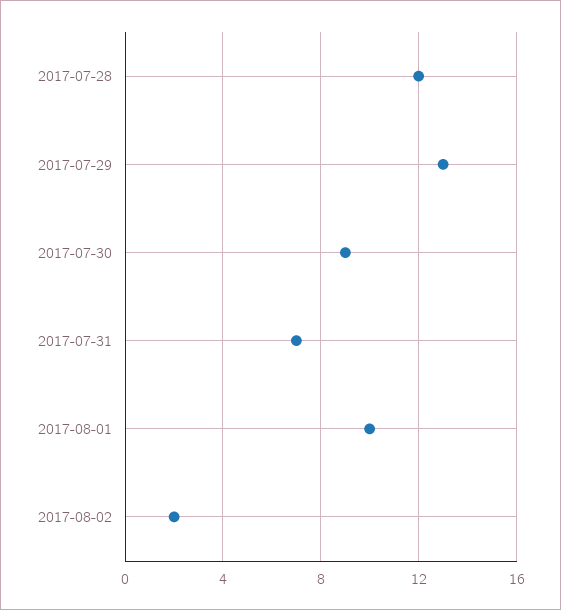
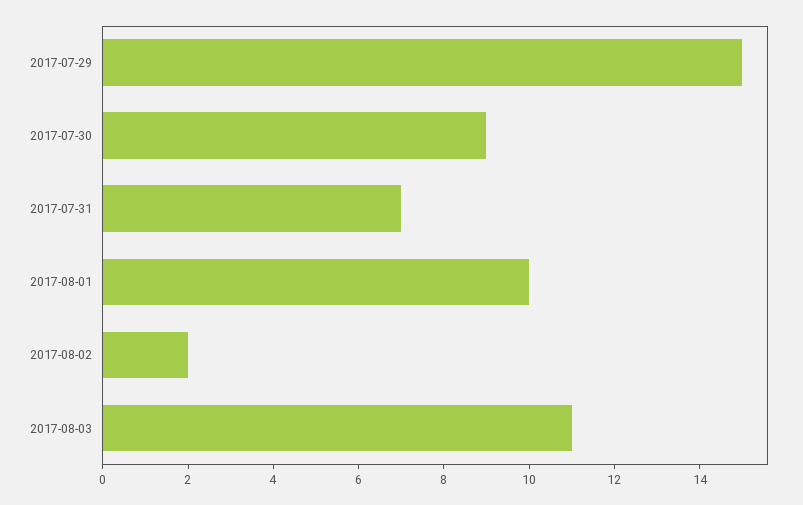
2017-07-28: 12 -> none
2017-07-29: 13 -> 15
2017-08-03: none -> 11

